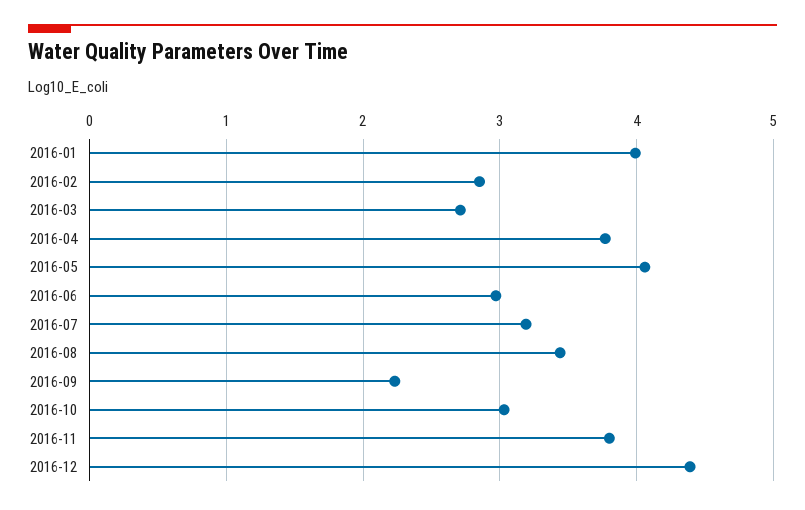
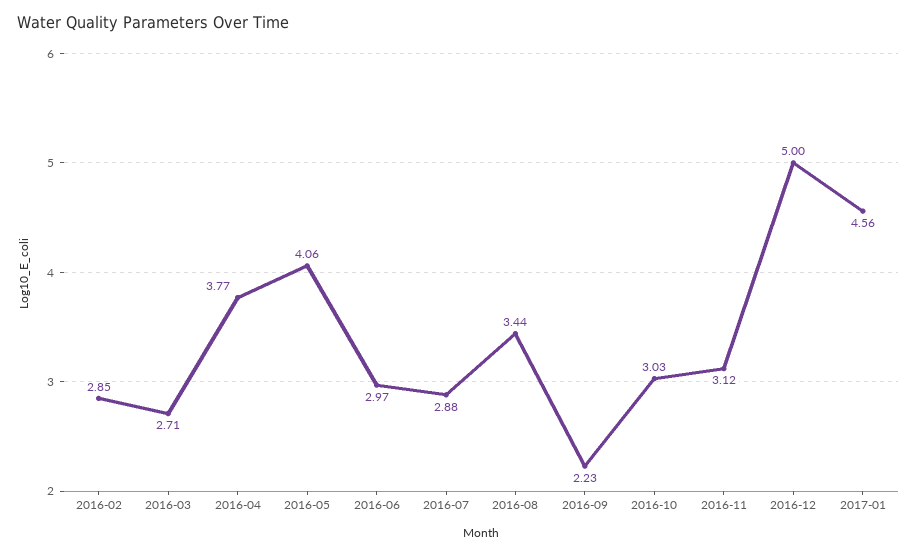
2016-01: 4 -> none
2016-07: 3.2 -> 2.88
2016-11: 3.8 -> 3.12
2016-12: 4.4 -> 5
2017-01: none -> 4.56

